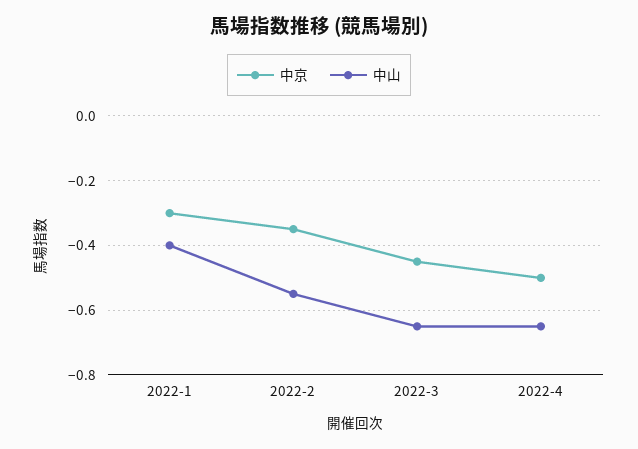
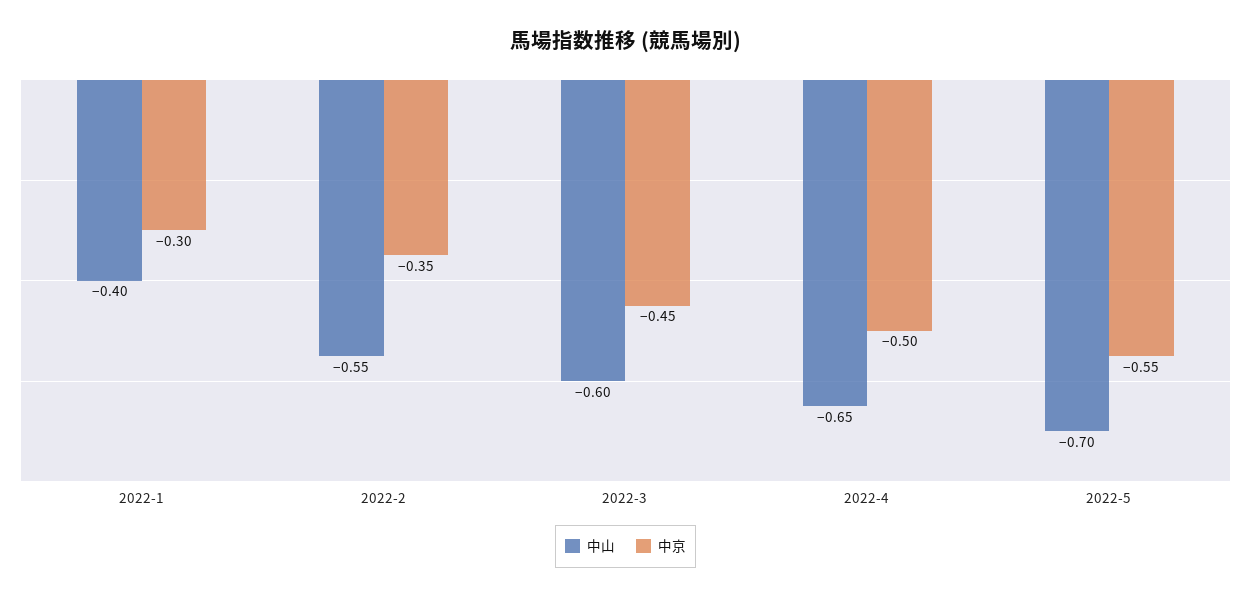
中山, 2022-3: -0.65 -> -0.6
中山, 2022-5: none -> -0.7
中京, 2022-5: none -> -0.55

